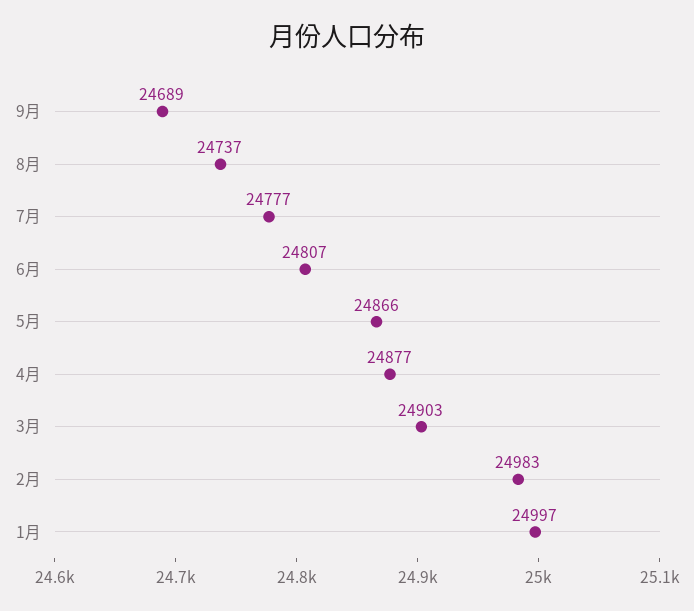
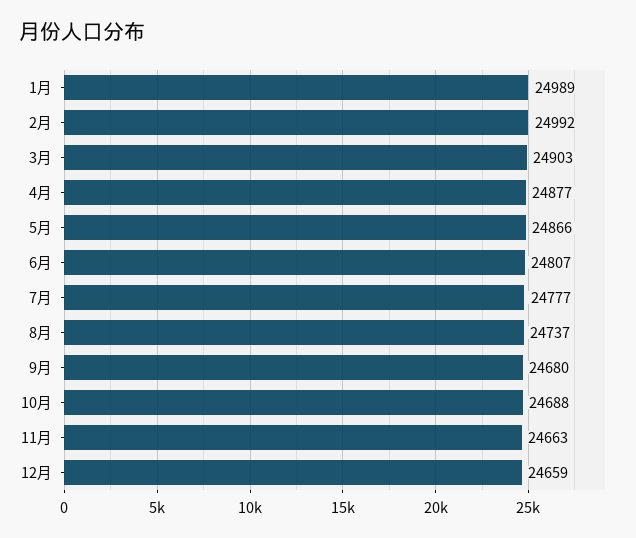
9月: 24689 -> 24680
2月: 24983 -> 24992
1月: 24997 -> 24989
10月: none -> 24688
11月: none -> 24663
12月: none -> 24659

